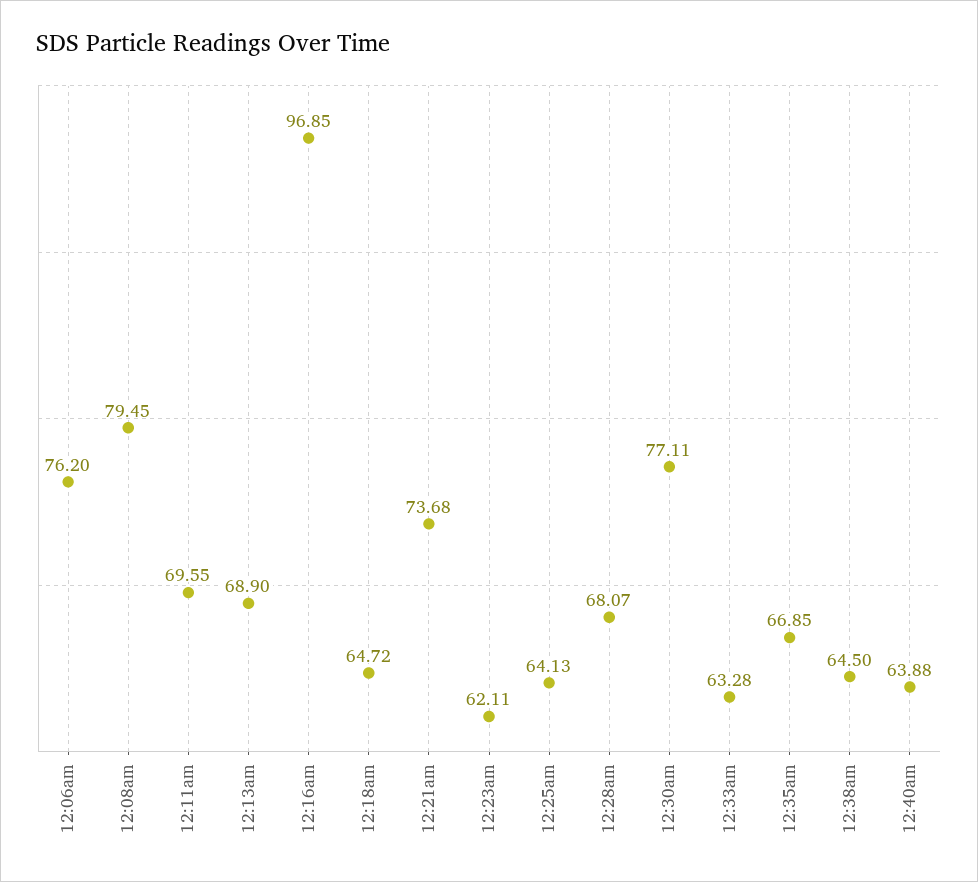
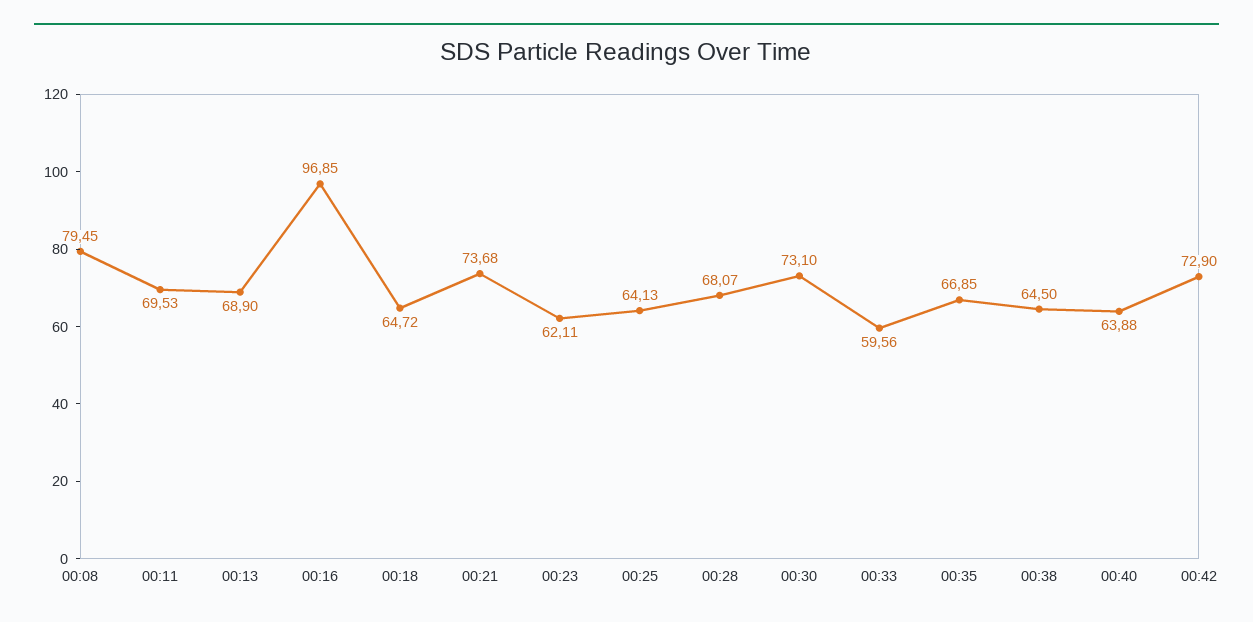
12:06am: 76.2 -> none
12:11am: 69.55 -> 69.53
12:30am: 77.11 -> 73.1
12:33am: 63.28 -> 59.56
00:42: none -> 72.9

